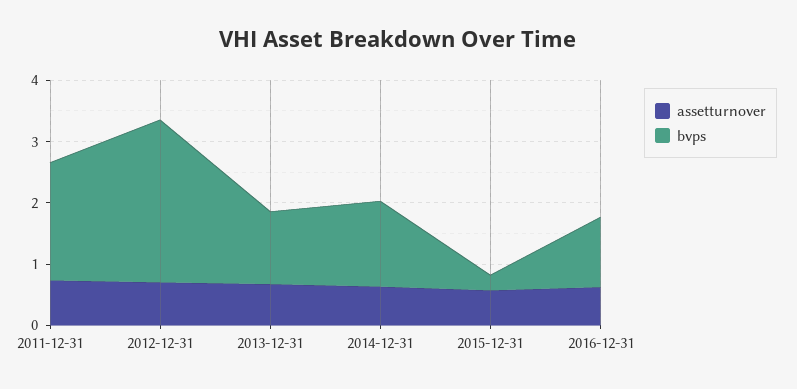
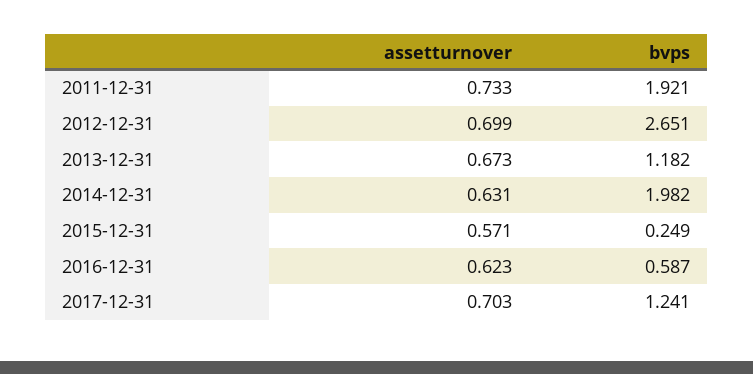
bvps, 2014-12-31: 1.4 -> 1.982
bvps, 2016-12-31: 1.2 -> 0.587
assetturnover, 2017-12-31: none -> 0.703
bvps, 2017-12-31: none -> 1.241

